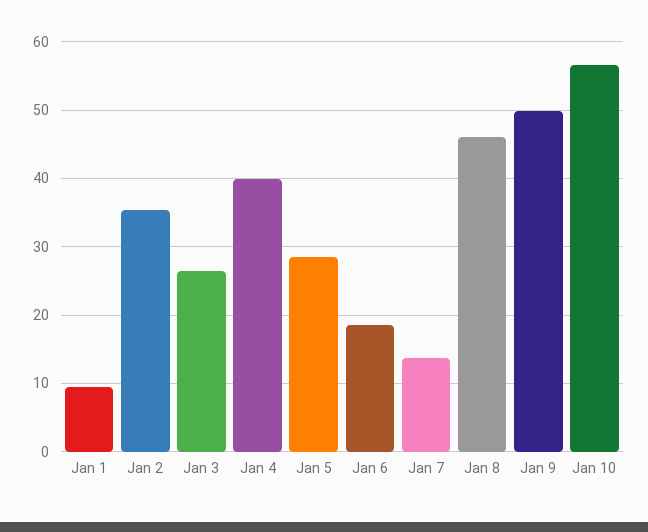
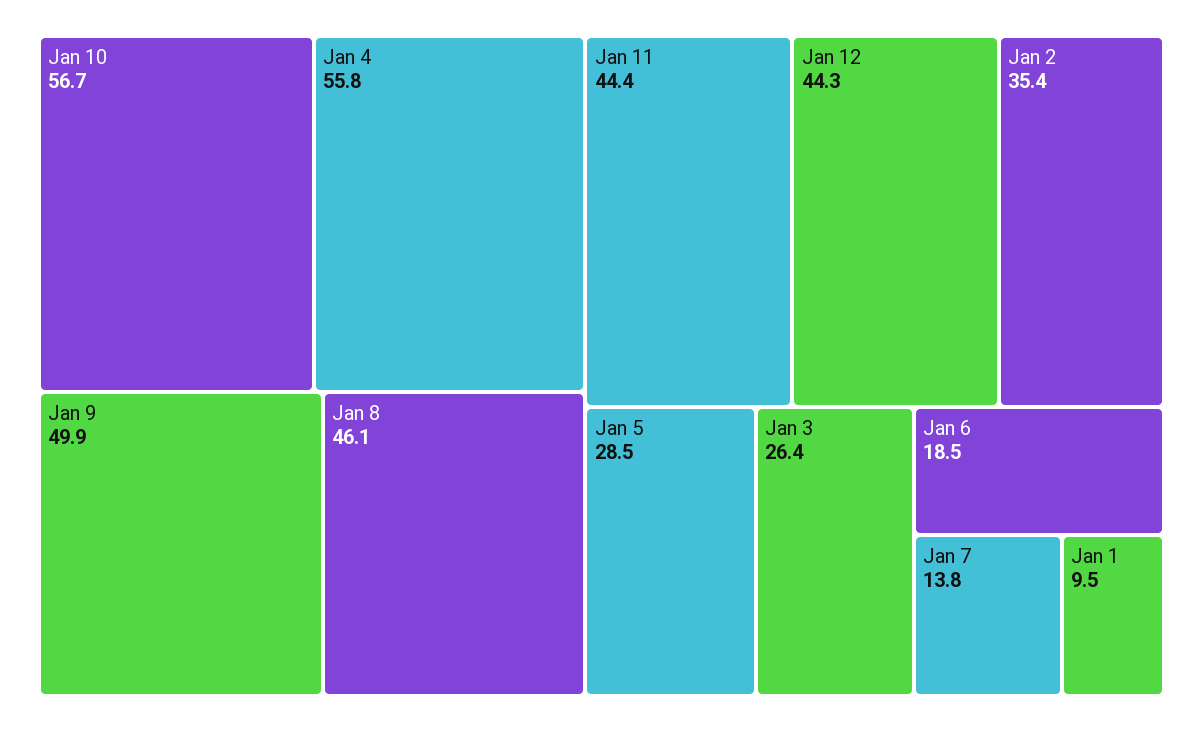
Jan 4: 40 -> 55.8
Jan 11: none -> 44.4
Jan 12: none -> 44.3

